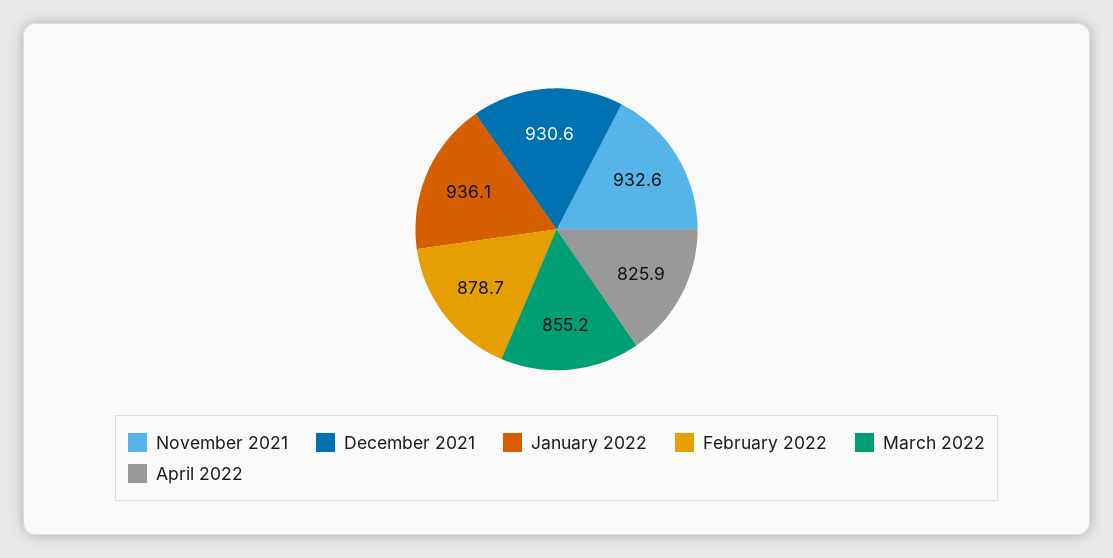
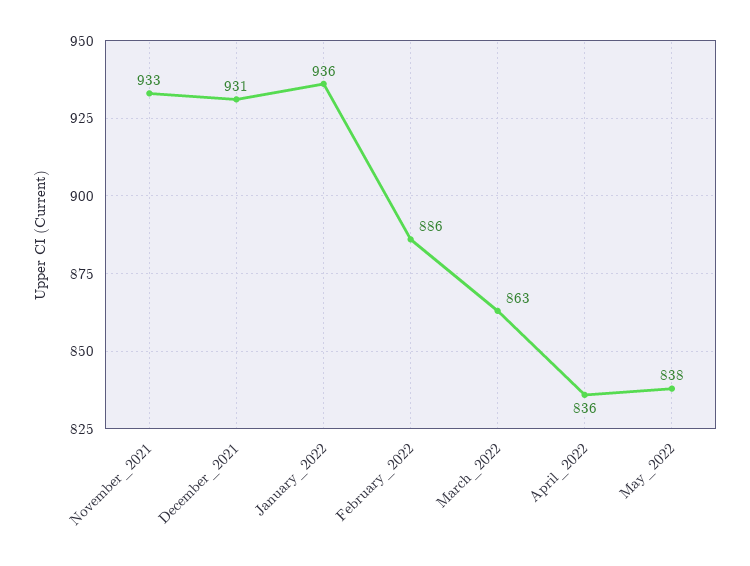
February 2022: 878.7 -> 886
March 2022: 855.2 -> 863
April 2022: 825.9 -> 836
May_2022: none -> 838

